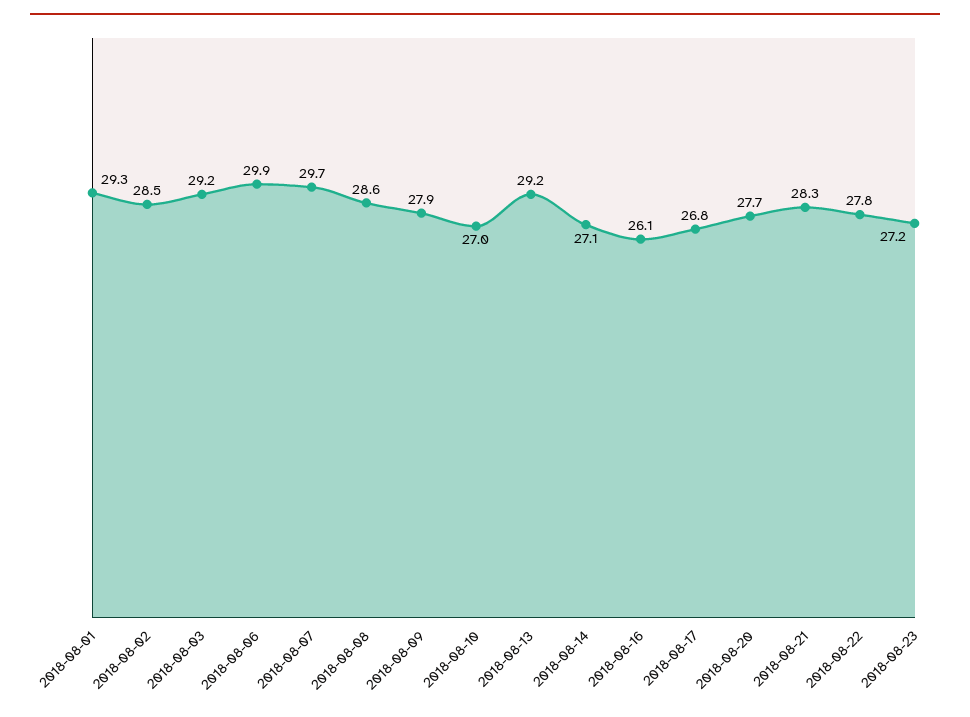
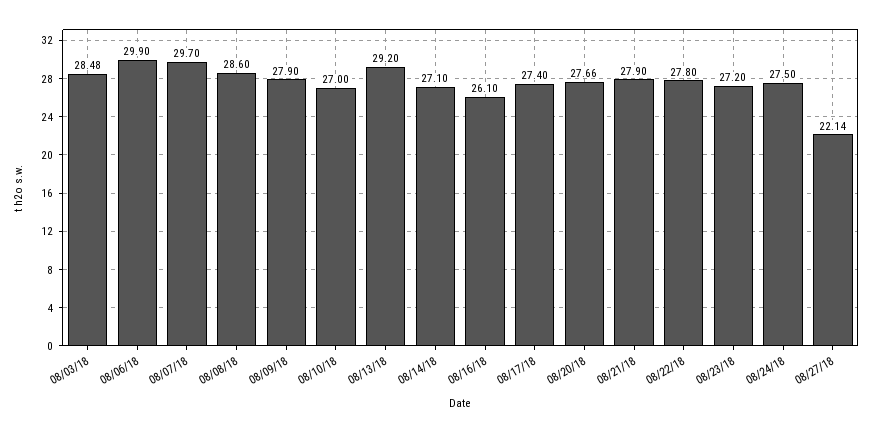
2018-08-01: 29.3 -> none
2018-08-02: 28.5 -> none
2018-08-03: 29.2 -> 28.48
2018-08-17: 26.8 -> 27.4
2018-08-21: 28.3 -> 27.9
08/24/18: none -> 27.5
08/27/18: none -> 22.14

